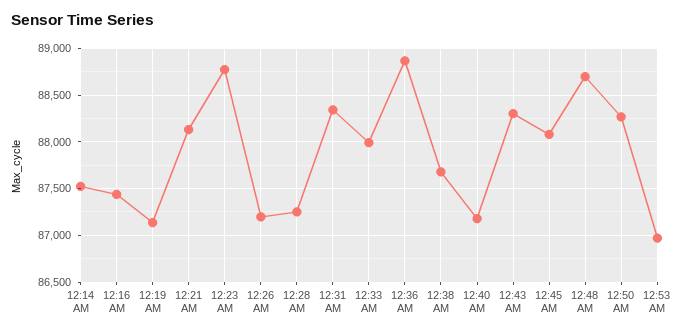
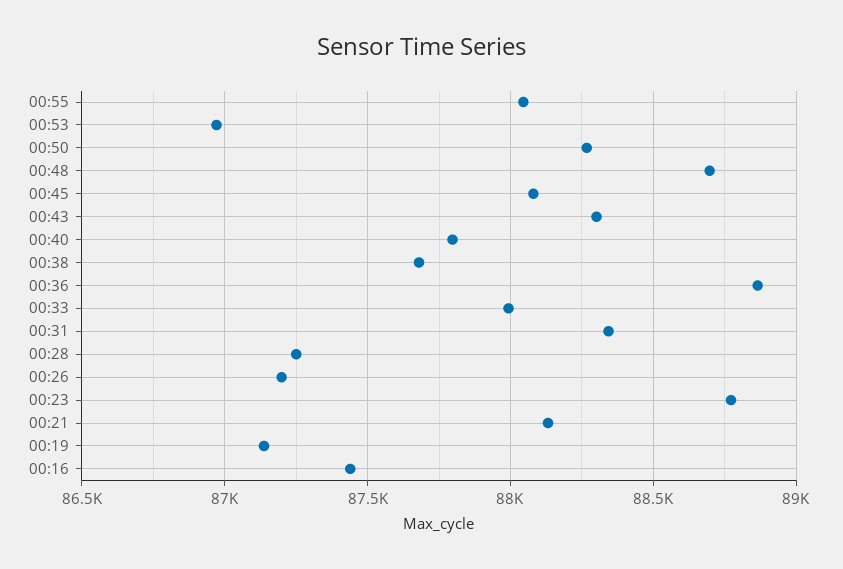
12:14 AM: 87500 -> none
12:40 AM: 87200 -> 87800
00:55: none -> 88050

